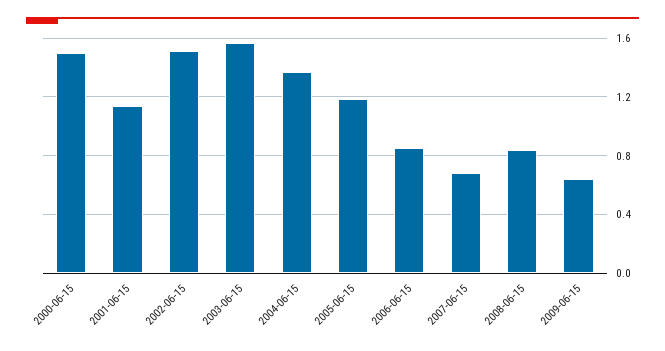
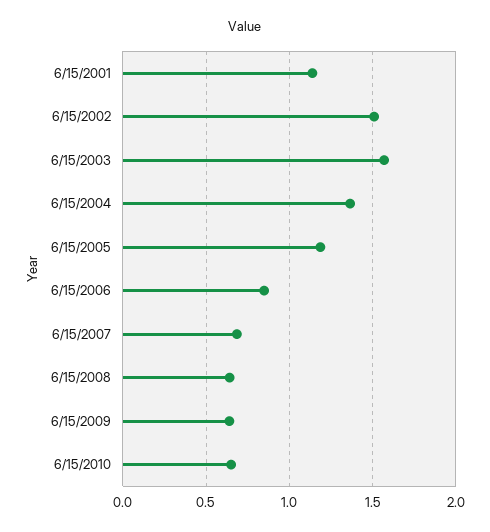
2000-06-15: 1.5 -> none
2008-06-15: 0.85 -> 0.65
6/15/2010: none -> 0.65

